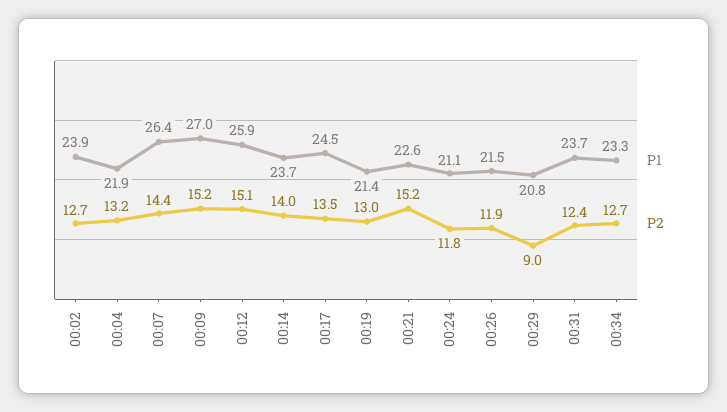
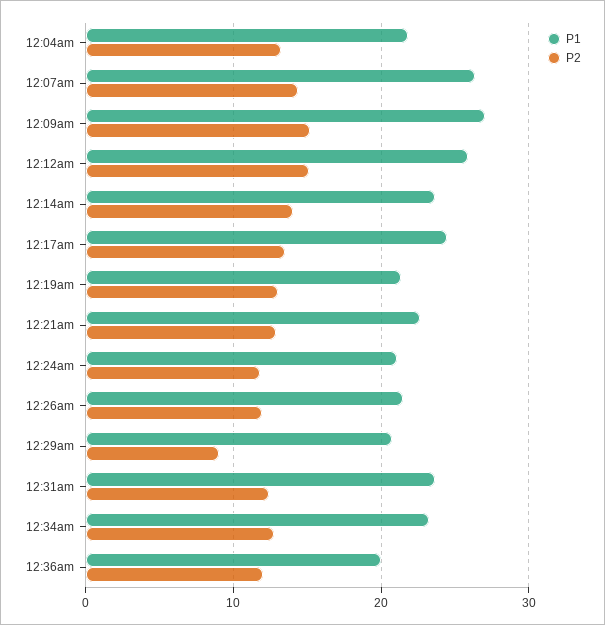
P1, 00:02: 23.9 -> none
P2, 00:02: 12.7 -> none
P2, 00:21: 15.2 -> 13
P1, 12:36am: none -> 20
P2, 12:36am: none -> 12

